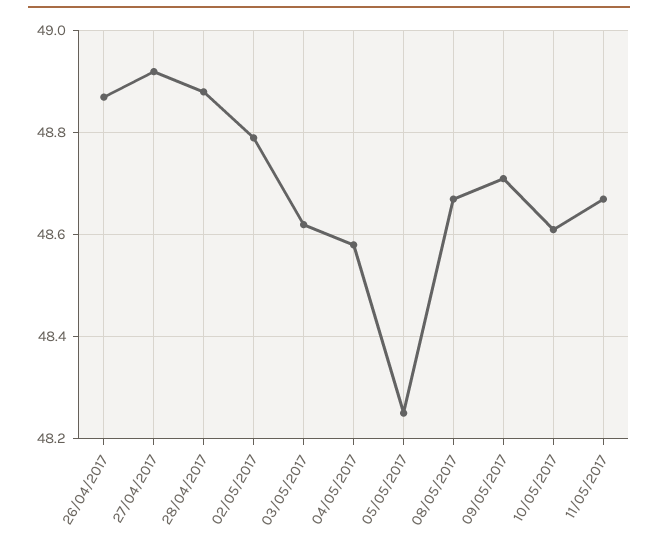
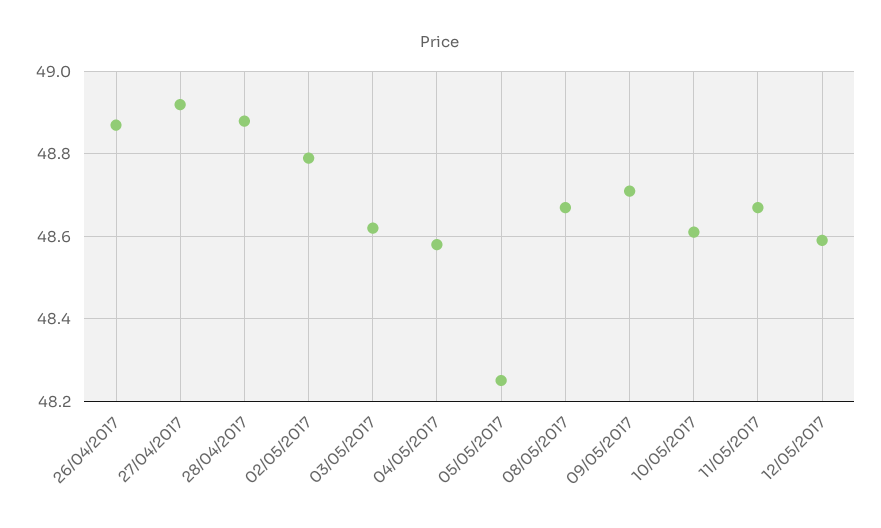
12/05/2017: none -> 48.6

